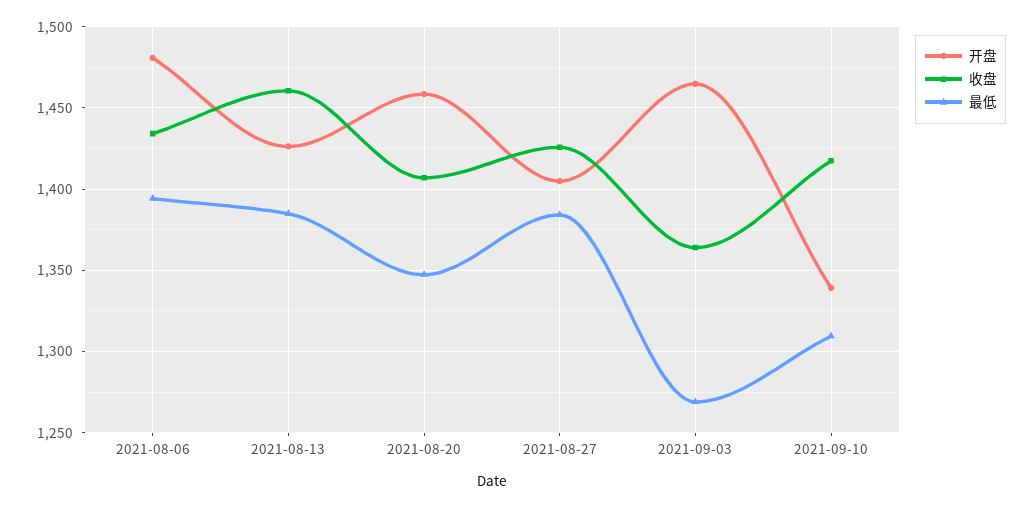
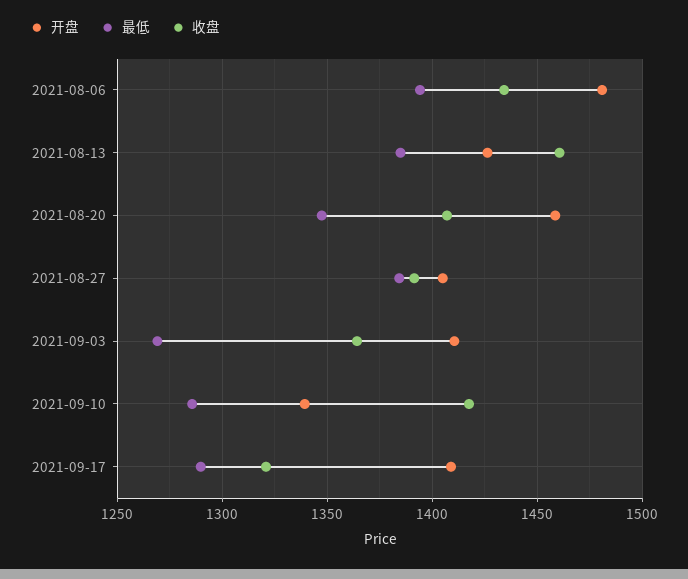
收盘, 2021-08-27: 1425 -> 1390
开盘, 2021-09-03: 1465 -> 1410
最低, 2021-09-10: 1310 -> 1285
开盘, 2021-09-17: none -> 1410
最低, 2021-09-17: none -> 1290
收盘, 2021-09-17: none -> 1320

